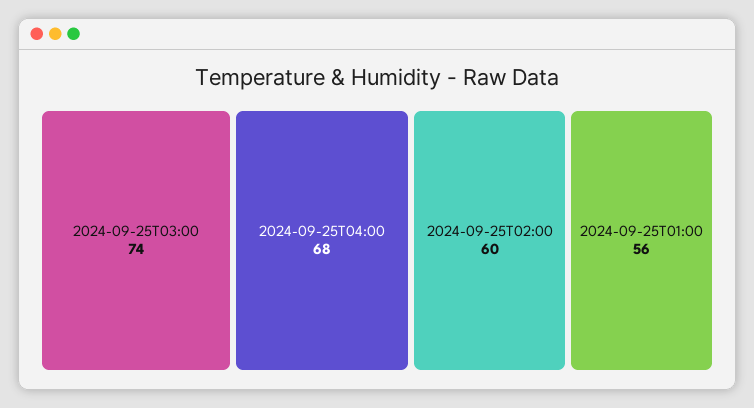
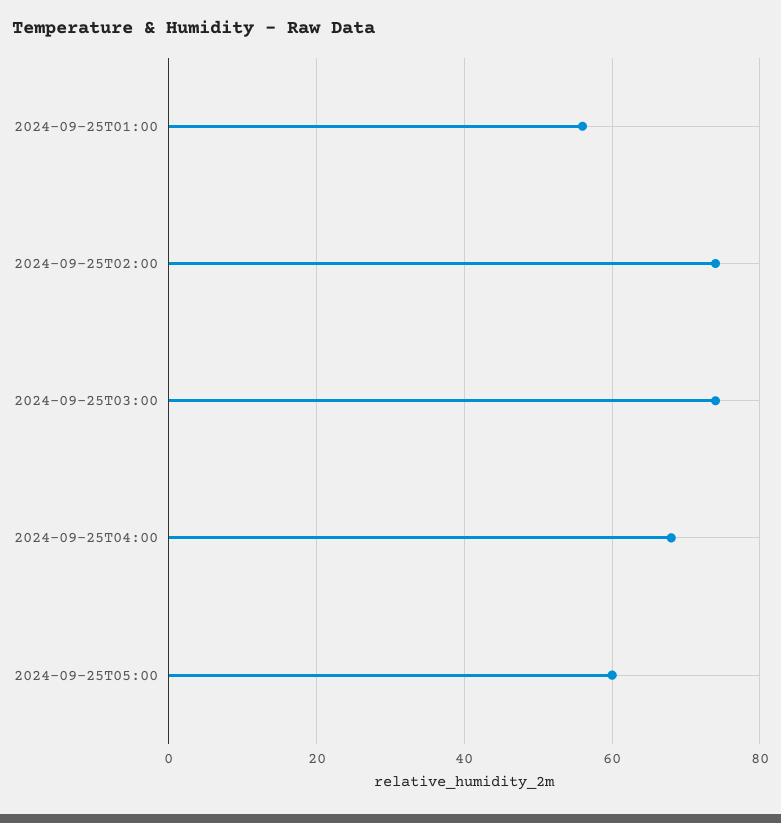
2024-09-25T02:00: 60 -> 75
2024-09-25T05:00: none -> 60

